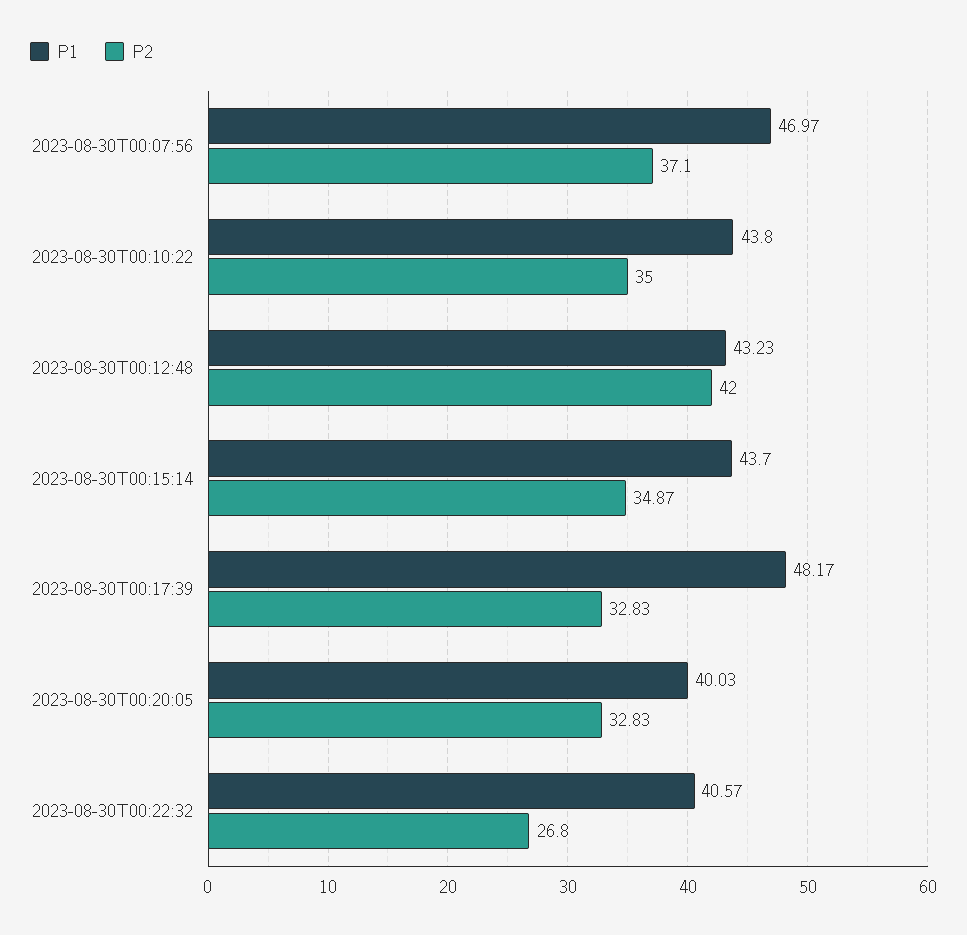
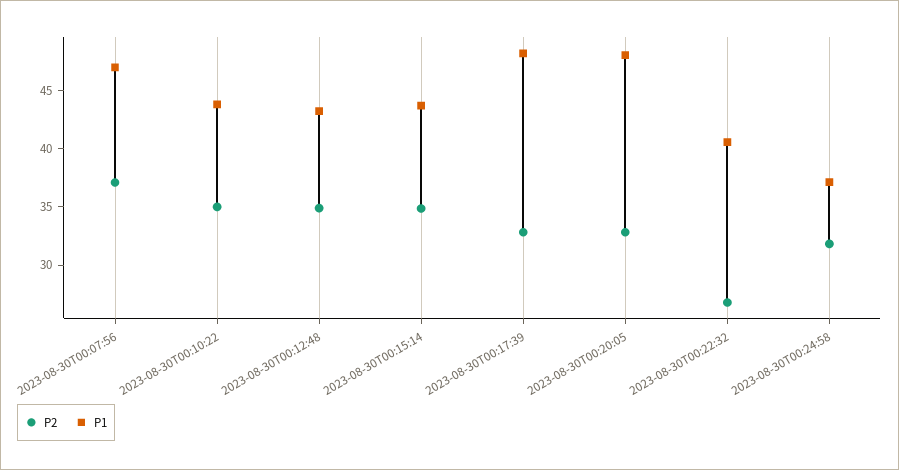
P2, 2023-08-30T00:12:48: 42 -> 35
P1, 2023-08-30T00:20:05: 40.03 -> 48
P2, 2023-08-30T00:24:58: none -> 32
P1, 2023-08-30T00:24:58: none -> 37

